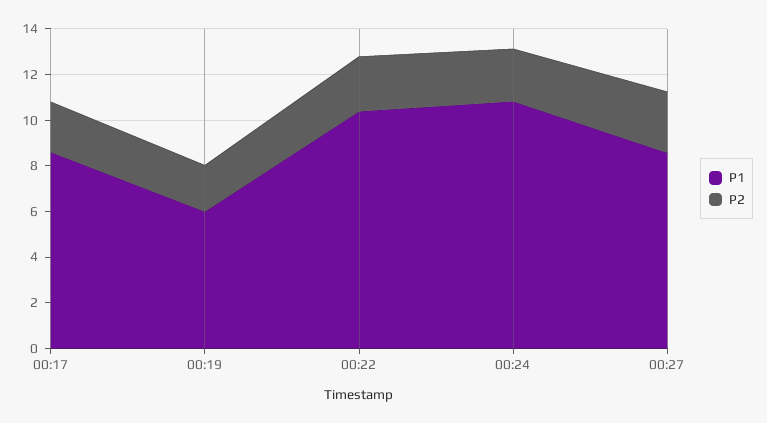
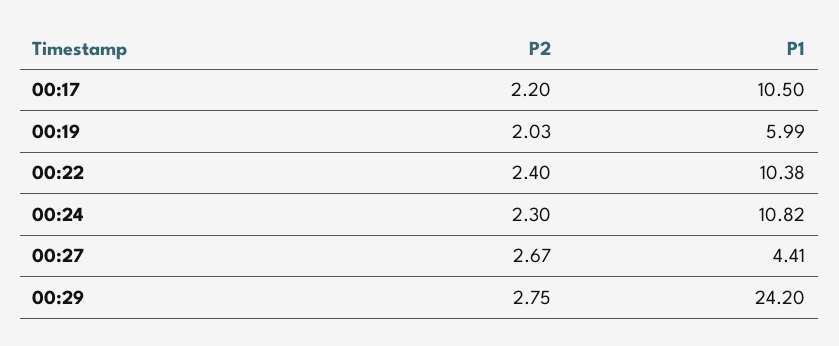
P1, 00:17: 8.5 -> 10.5
P1, 00:27: 8.5 -> 4.41
P2, 00:29: none -> 2.75
P1, 00:29: none -> 24.2

